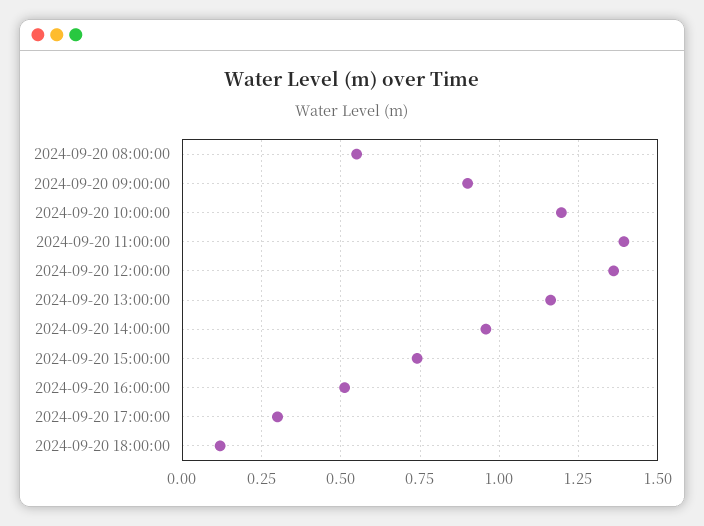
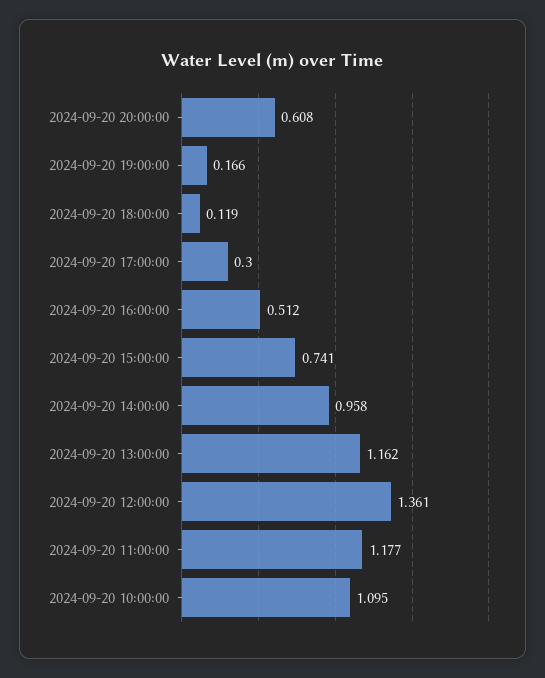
2024-09-20 08:00:00: 0.55 -> none
2024-09-20 09:00:00: 0.9 -> none
2024-09-20 10:00:00: 1.2 -> 1.095
2024-09-20 11:00:00: 1.4 -> 1.177
2024-09-20 20:00:00: none -> 0.608
2024-09-20 19:00:00: none -> 0.166

